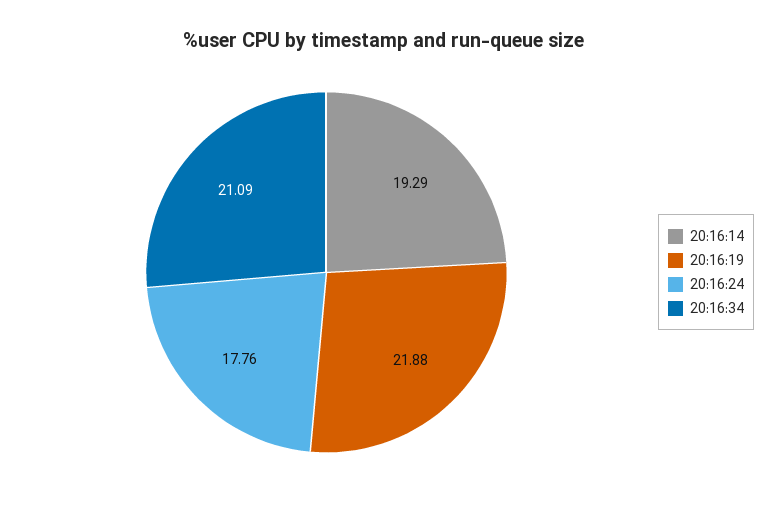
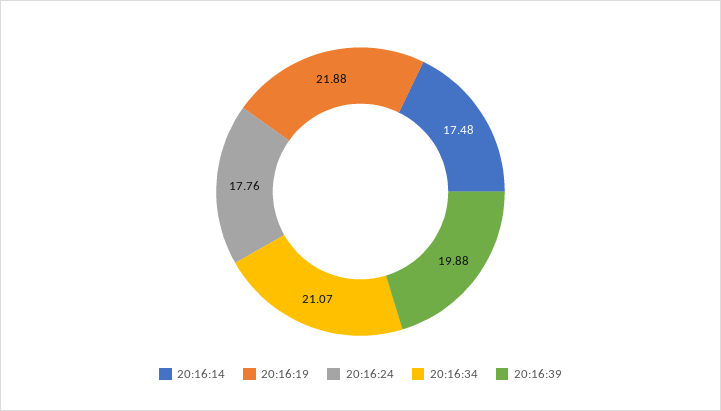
20:16:14: 19.29 -> 17.48
20:16:34: 21.09 -> 21.07
20:16:39: none -> 19.88

